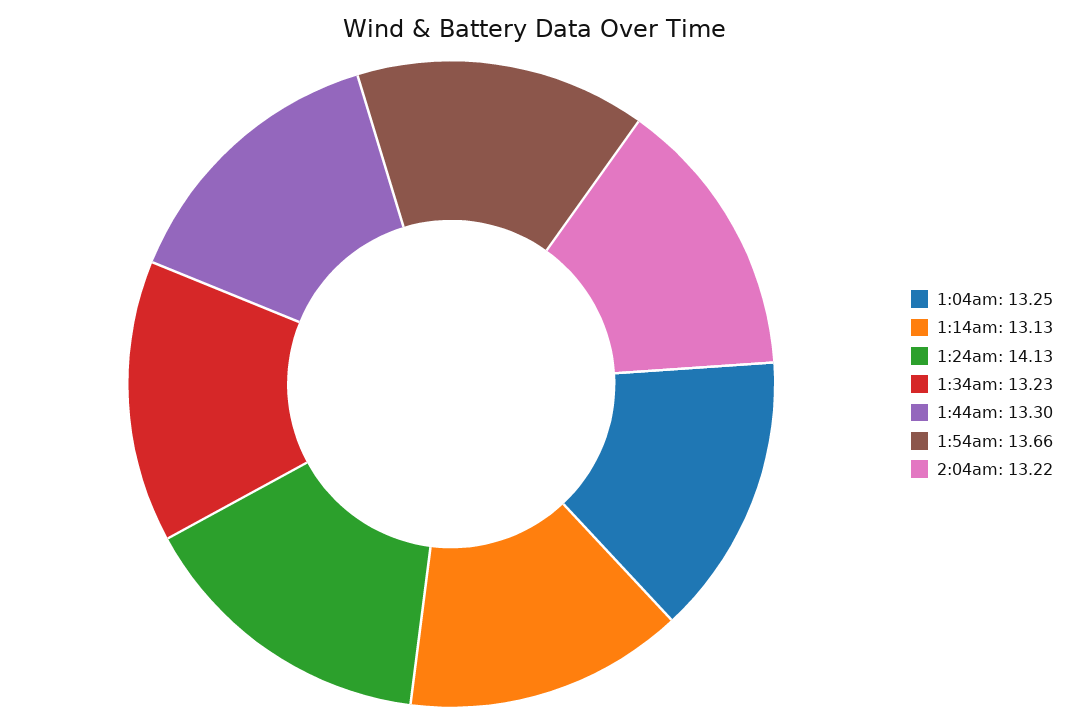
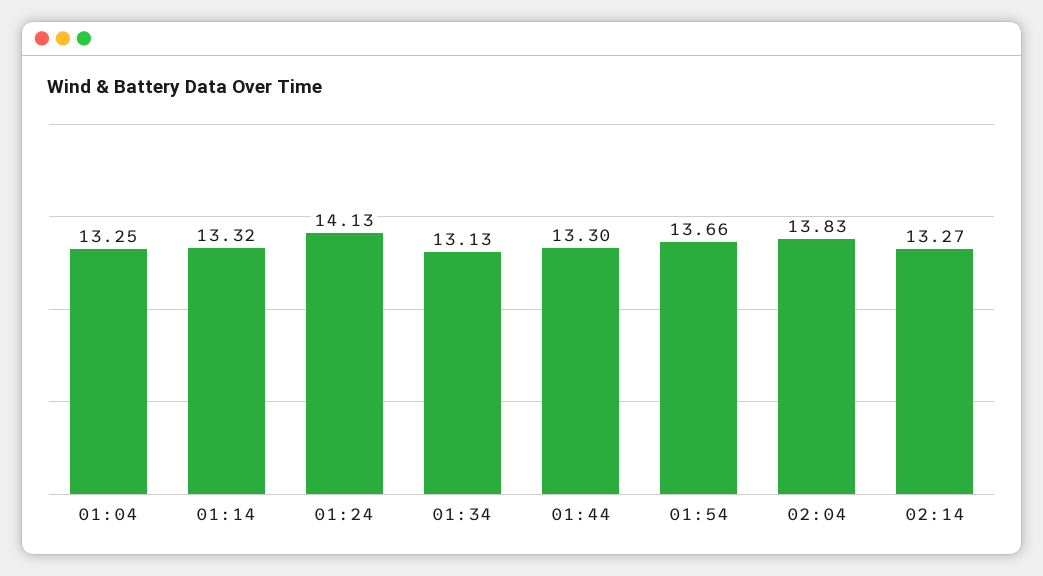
1:14am: 13.13 -> 13.32
1:34am: 13.23 -> 13.13
2:04am: 13.22 -> 13.83
02:14: none -> 13.27

